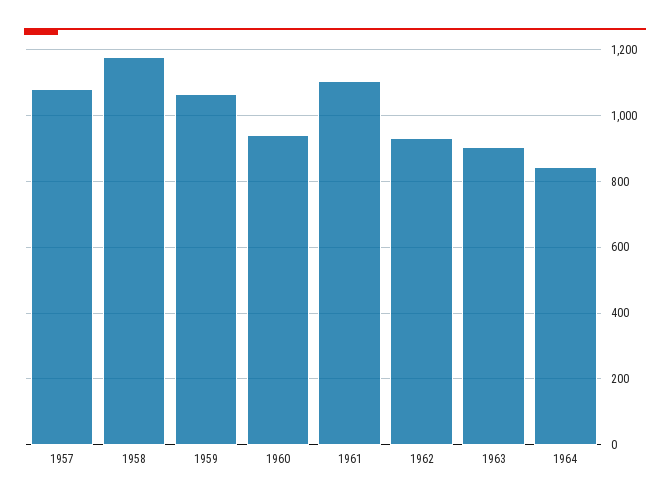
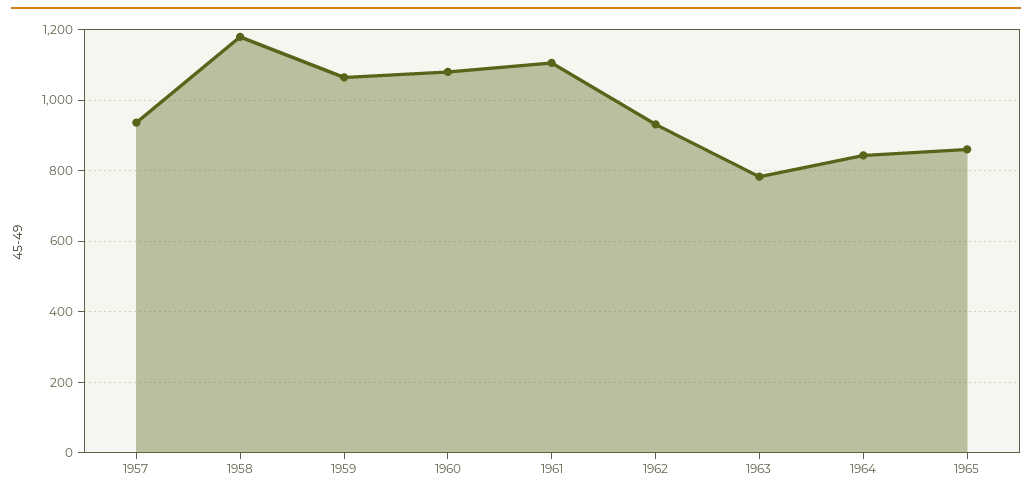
1957: 1080 -> 940
1960: 940 -> 1080
1963: 900 -> 780
1965: none -> 860

